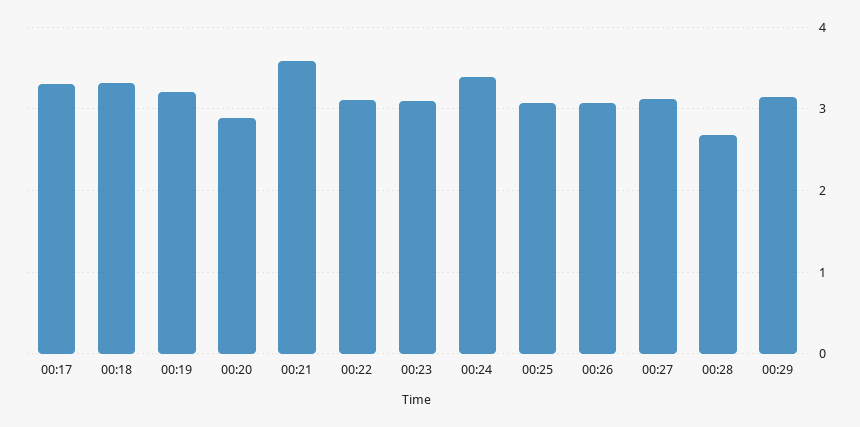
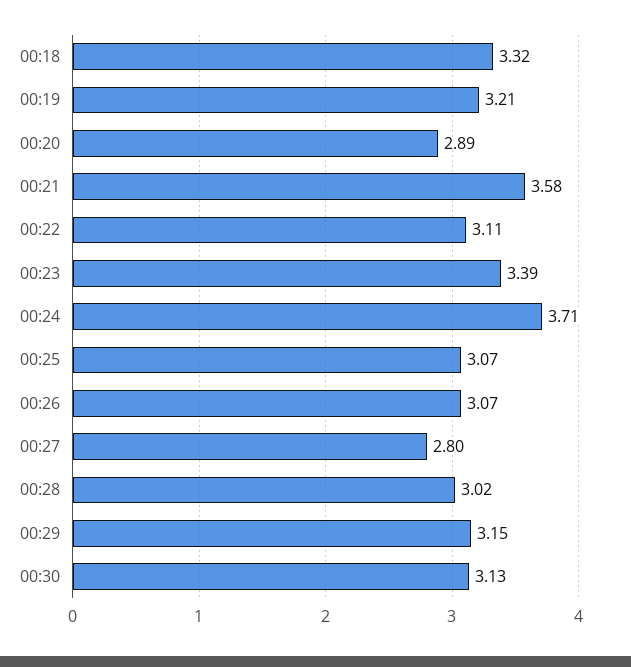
00:17: 3.3 -> none
00:23: 3.1 -> 3.39
00:24: 3.4 -> 3.71
00:27: 3.1 -> 2.8
00:28: 2.7 -> 3.02
00:30: none -> 3.13

